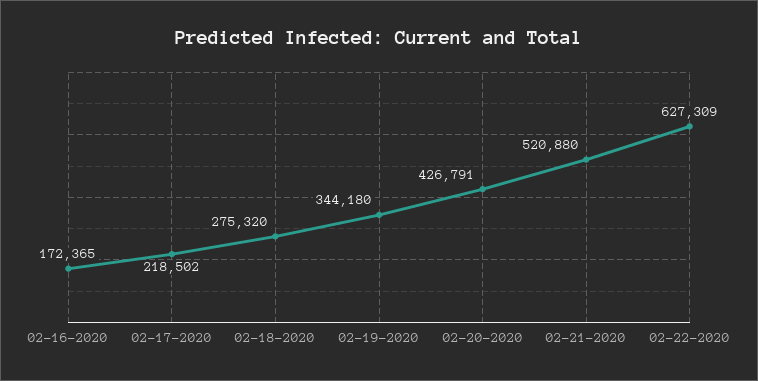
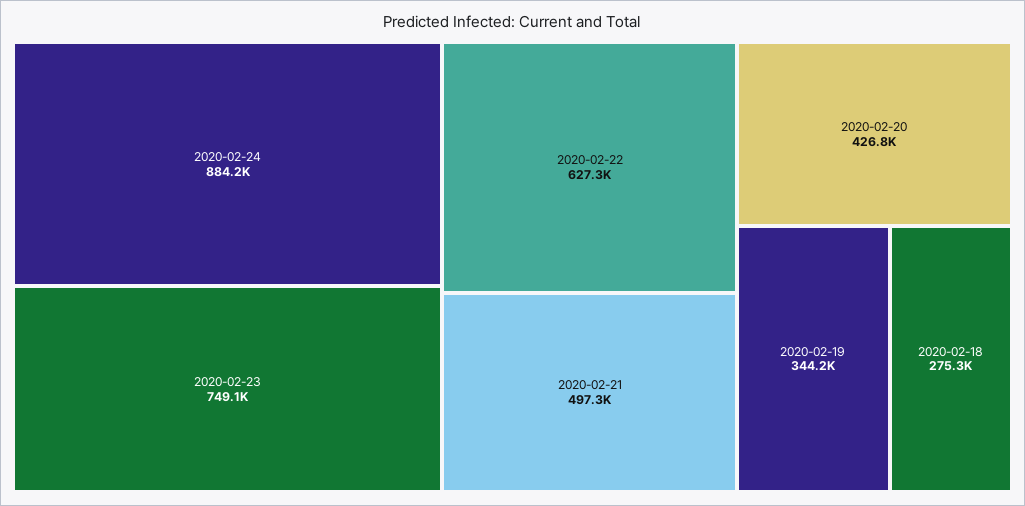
02-16-2020: 172365 -> none
02-17-2020: 218502 -> none
02-21-2020: 520880 -> 497300
2020-02-24: none -> 884200
2020-02-23: none -> 749100

